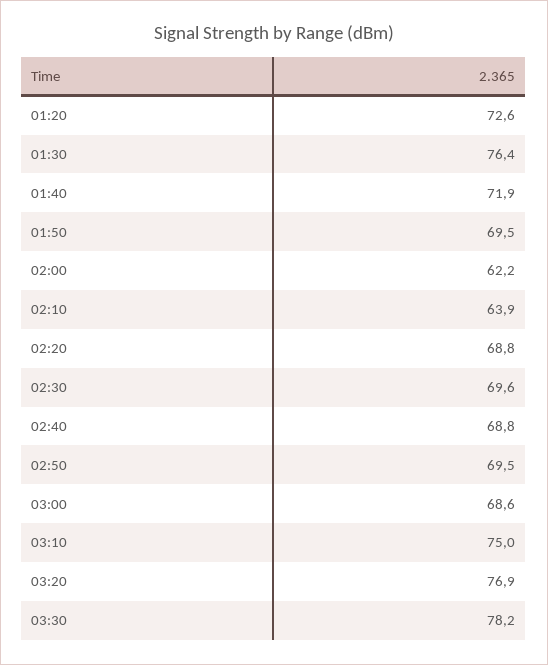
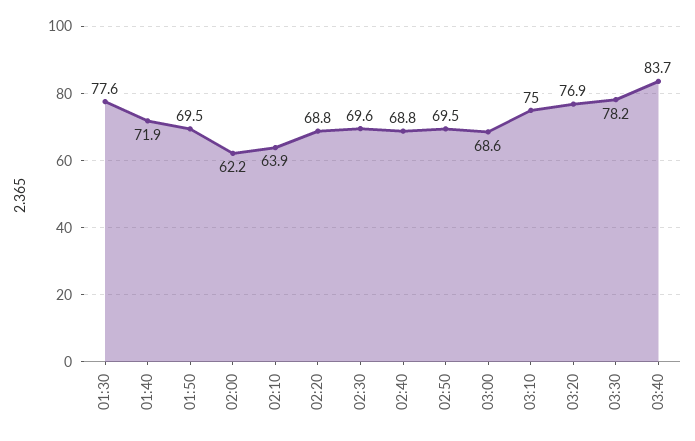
01:20: 72.6 -> none
01:30: 76.4 -> 77.6
03:40: none -> 83.7

